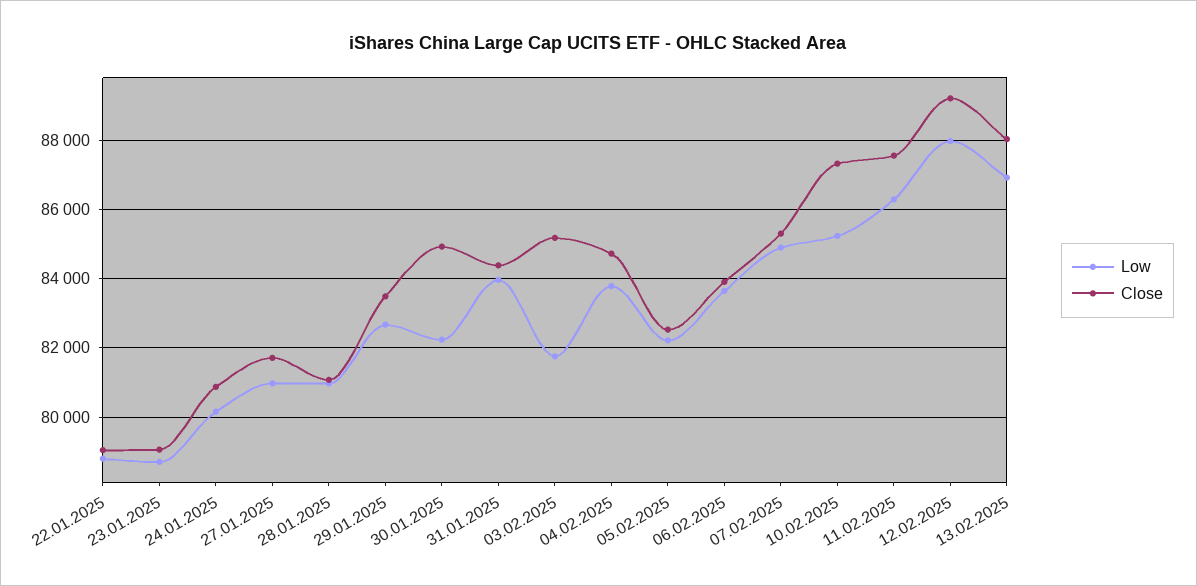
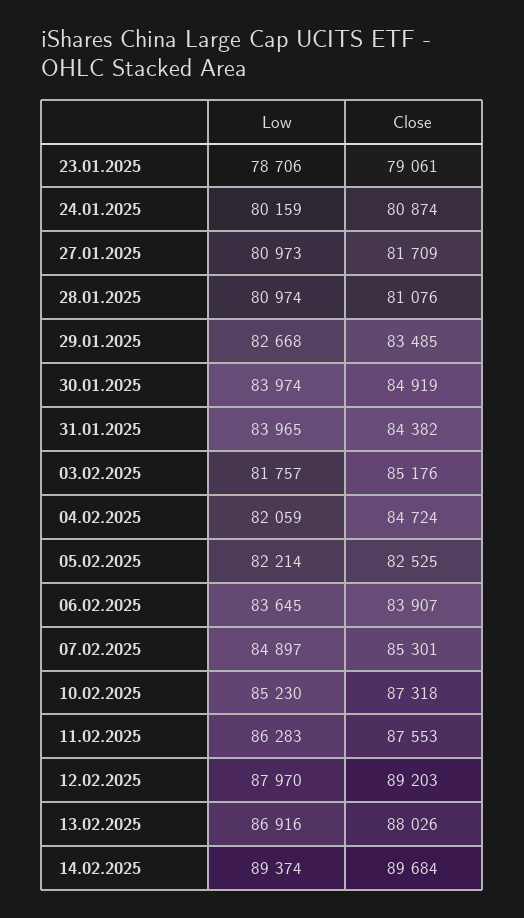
Low, 22.01.2025: 78800 -> none
Close, 22.01.2025: 79000 -> none
Low, 30.01.2025: 82200 -> 83974
Low, 04.02.2025: 83800 -> 82059
Low, 14.02.2025: none -> 89374
Close, 14.02.2025: none -> 89684

